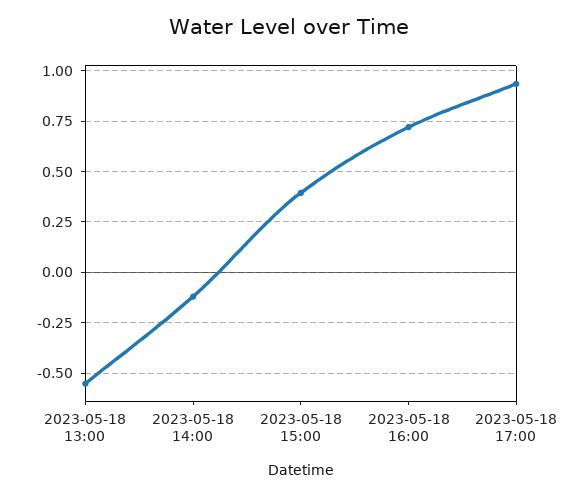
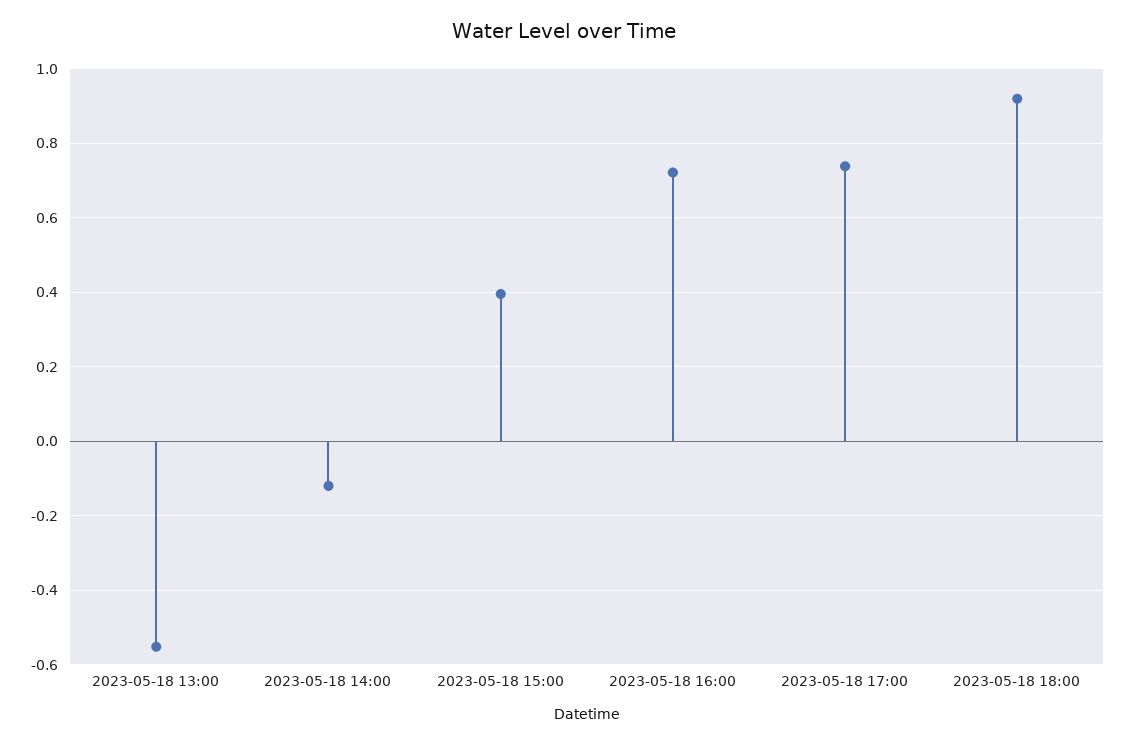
2023-05-18 17:00: 0.95 -> 0.74
2023-05-18 18:00: none -> 0.92

